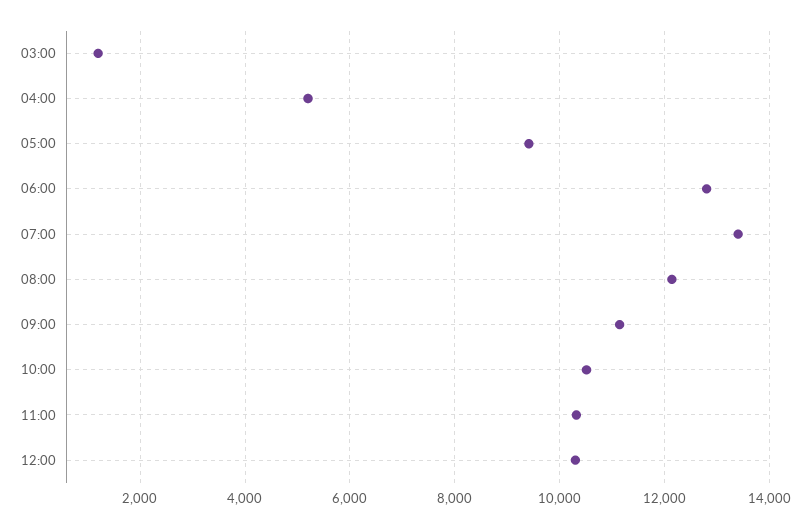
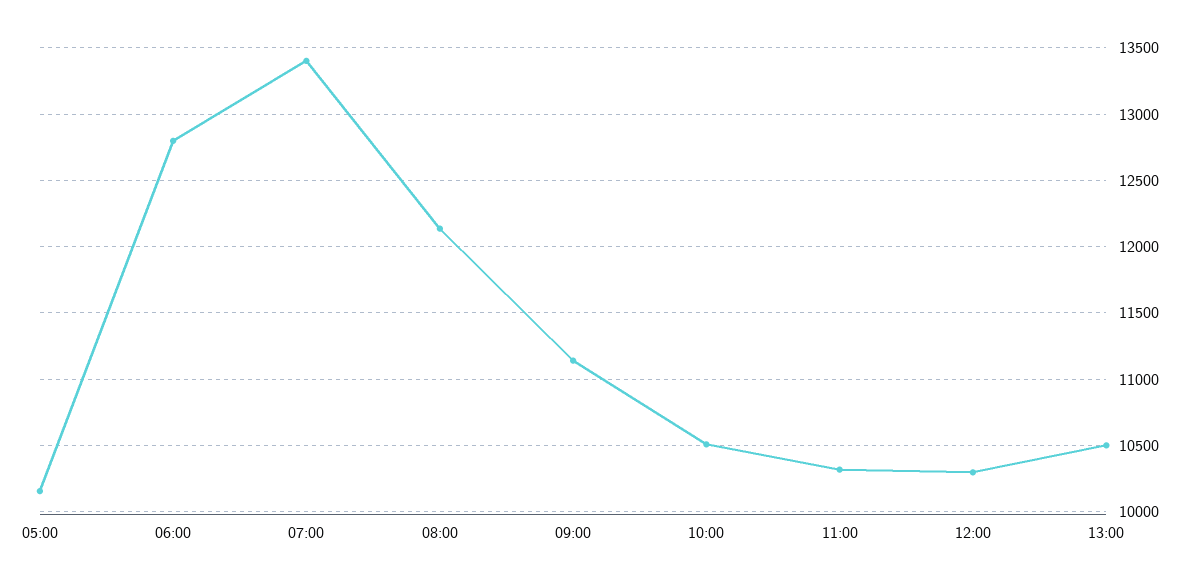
03:00: 1200 -> none
04:00: 5200 -> none
05:00: 9400 -> 10150
13:00: none -> 10500

